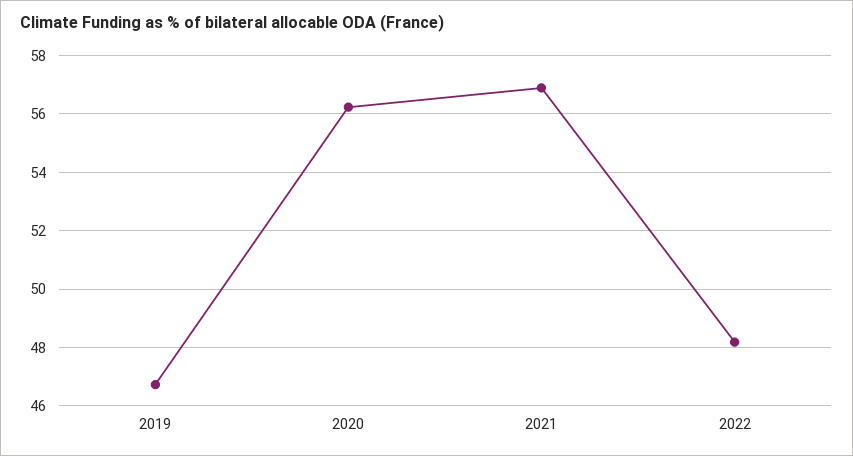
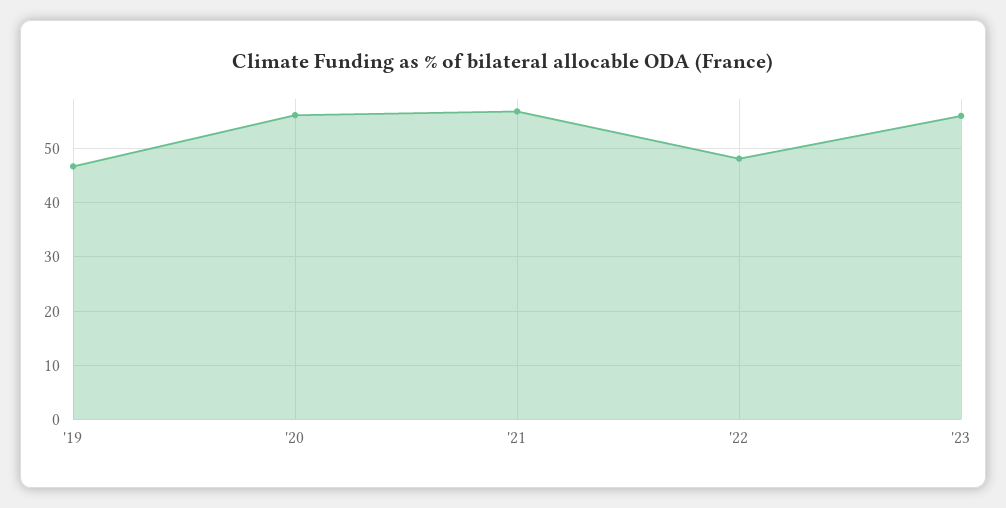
'23: none -> 56

